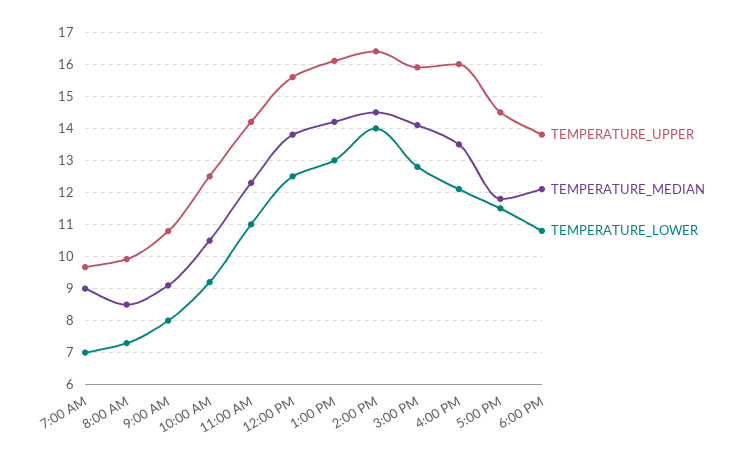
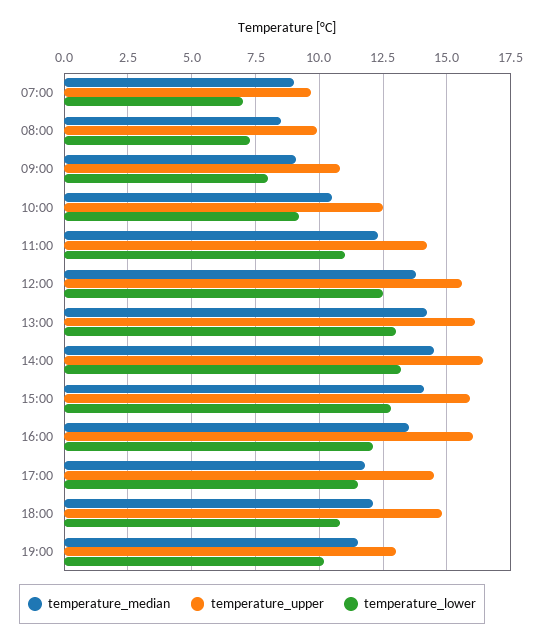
TEMPERATURE_LOWER, 2:00 PM: 14 -> 13.25
TEMPERATURE_UPPER, 6:00 PM: 13.8 -> 14.75
TEMPERATURE_MEDIAN, 19:00: none -> 11.5
TEMPERATURE_UPPER, 19:00: none -> 13
TEMPERATURE_LOWER, 19:00: none -> 10.25

